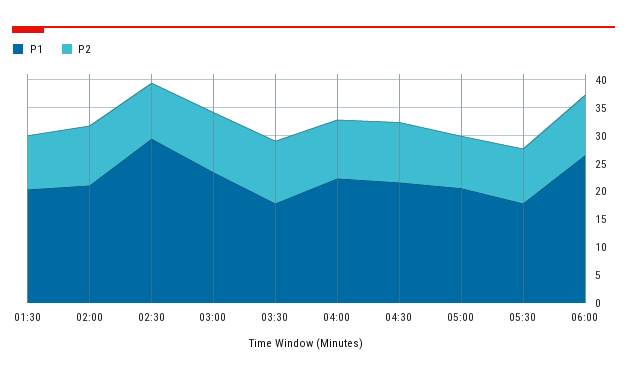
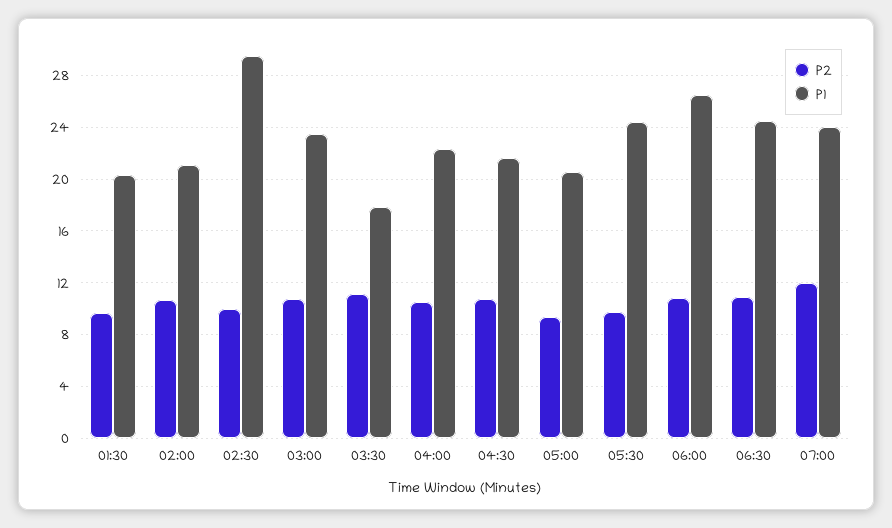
P1, 05:30: 17.5 -> 24.5
P2, 06:30: none -> 11
P1, 06:30: none -> 24.5
P2, 07:00: none -> 12
P1, 07:00: none -> 24

